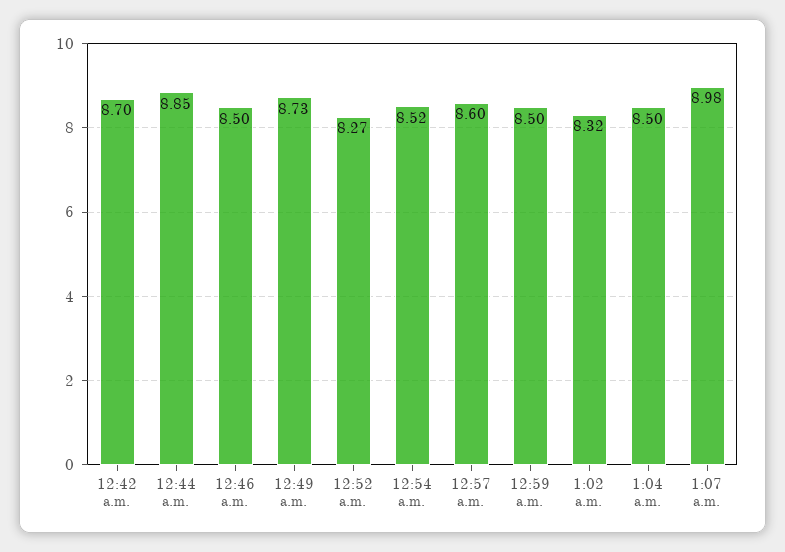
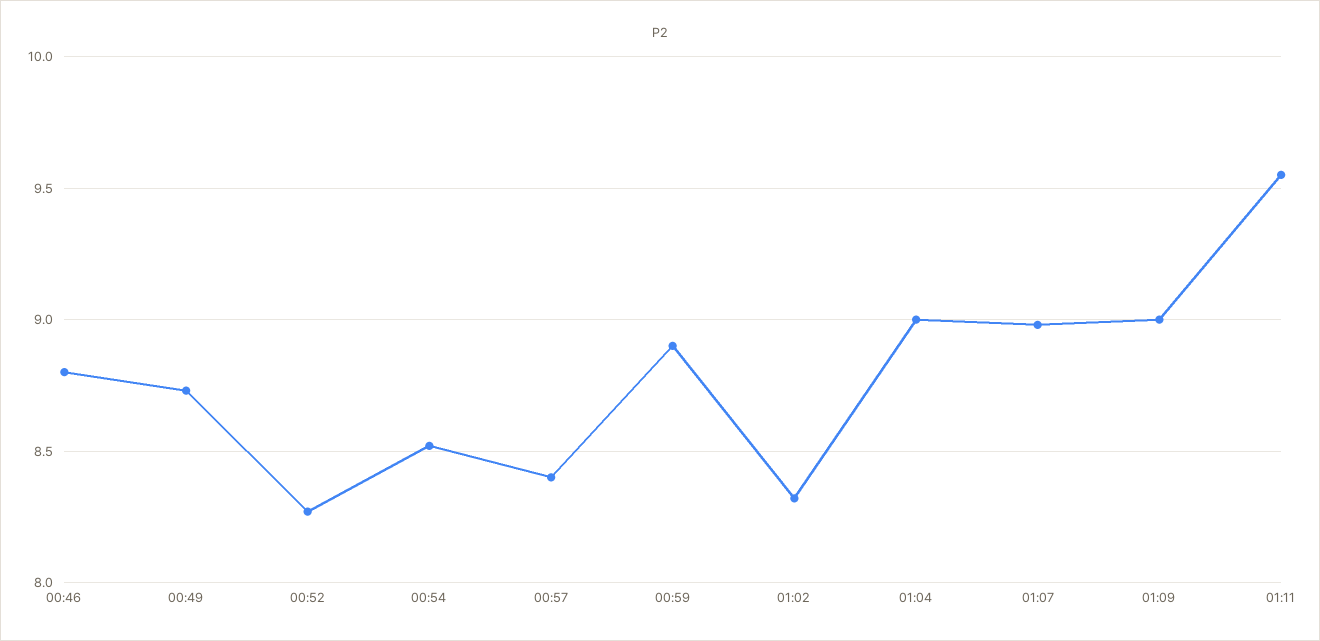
12:42 a.m.: 8.7 -> none
12:44 a.m.: 8.85 -> none
12:46 a.m.: 8.5 -> 8.8
12:57 a.m.: 8.6 -> 8.4
12:59 a.m.: 8.5 -> 8.9
1:04 a.m.: 8.5 -> 9
01:09: none -> 9
01:11: none -> 9.55

